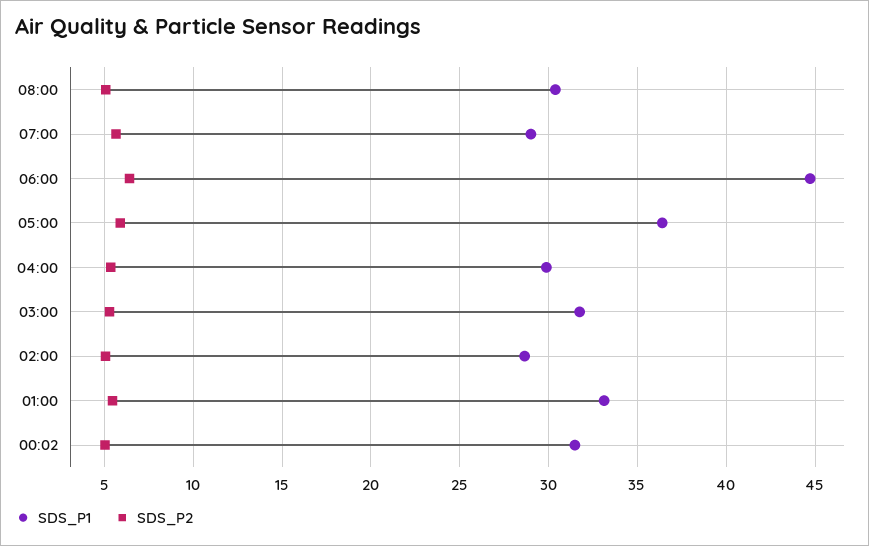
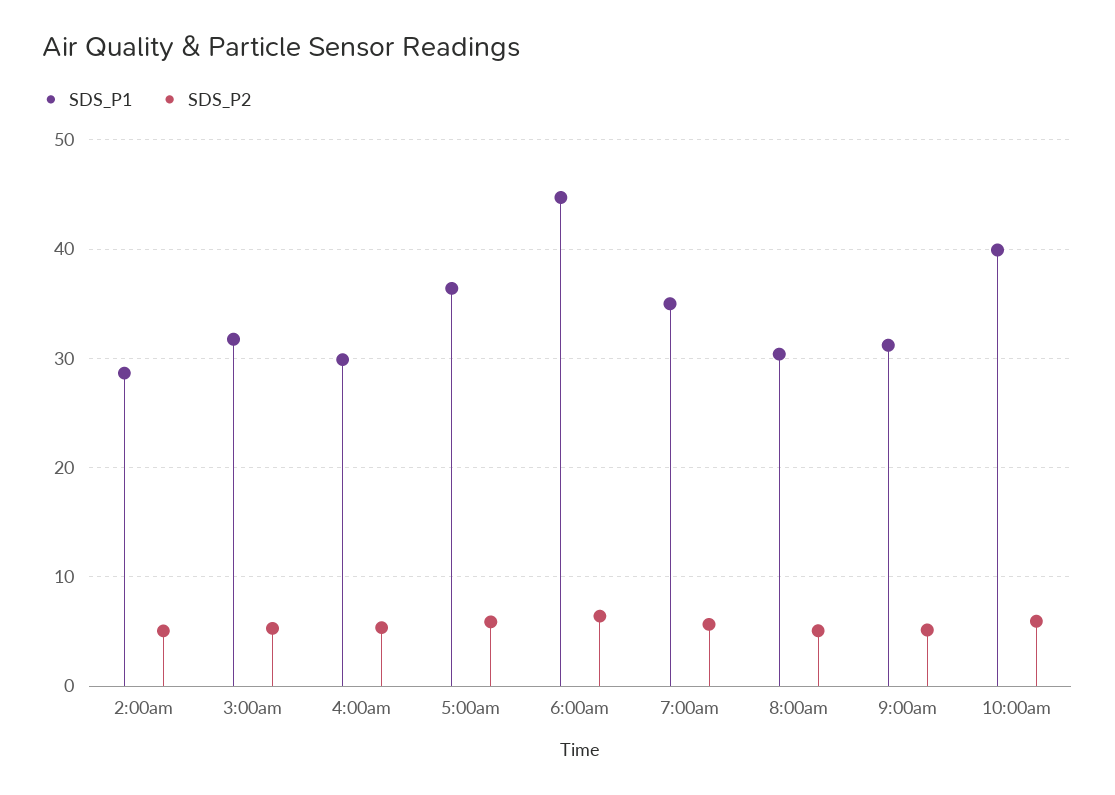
SDS_P1, 07:00: 29 -> 35
SDS_P1, 01:00: 33 -> none
SDS_P2, 01:00: 5.5 -> none
SDS_P1, 00:02: 31.5 -> none
SDS_P2, 00:02: 5 -> none
SDS_P1, 9:00am: none -> 31
SDS_P2, 9:00am: none -> 5
SDS_P1, 10:00am: none -> 40
SDS_P2, 10:00am: none -> 6

